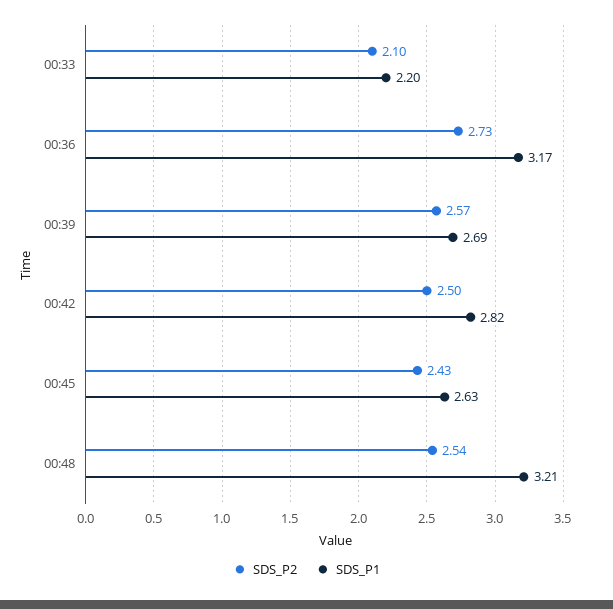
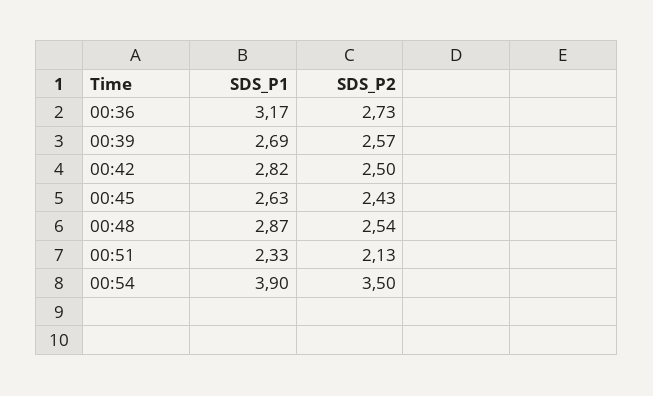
SDS_P2, 00:33: 2.1 -> none
SDS_P1, 00:33: 2.2 -> none
SDS_P1, 00:48: 3.21 -> 2.87
SDS_P1, 00:51: none -> 2.33
SDS_P2, 00:51: none -> 2.13
SDS_P1, 00:54: none -> 3.9
SDS_P2, 00:54: none -> 3.5

